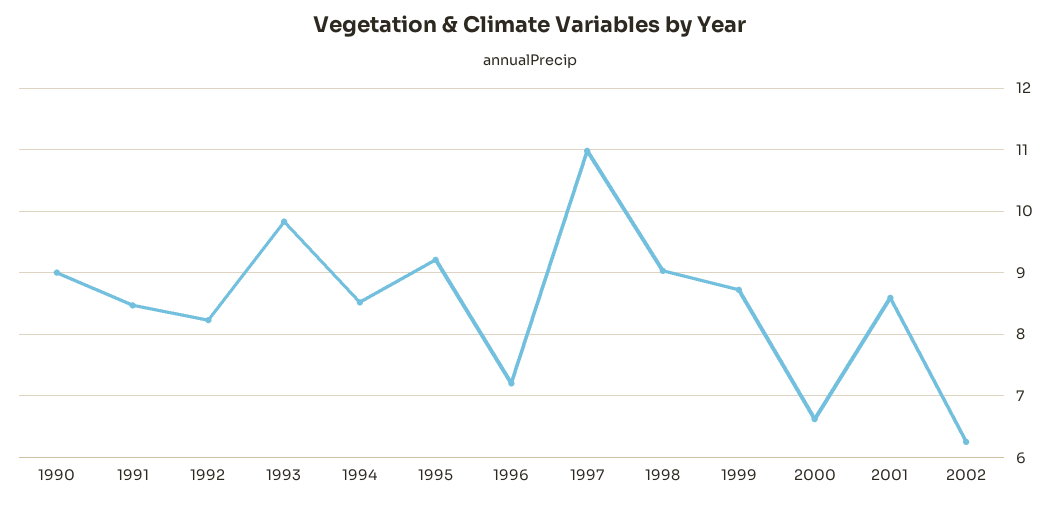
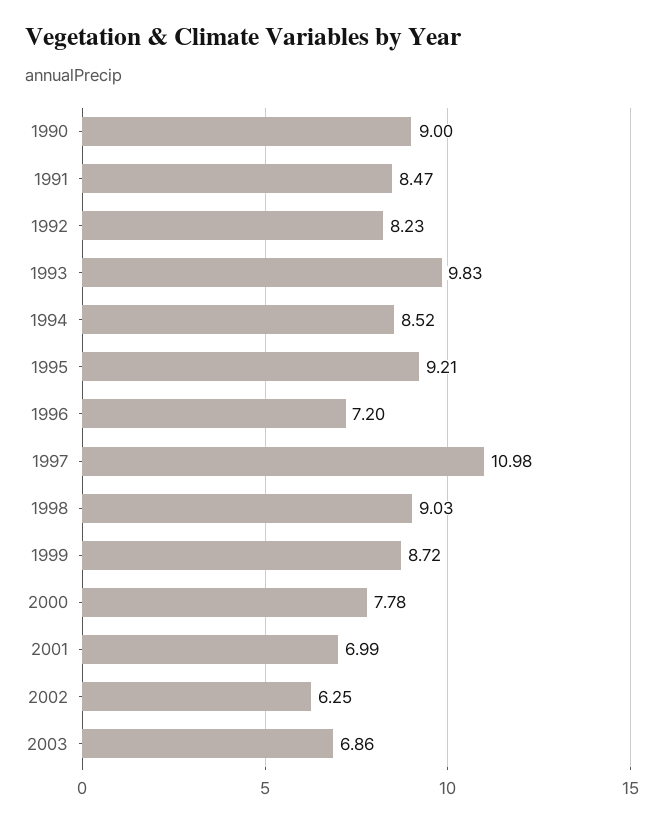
2000: 6.6 -> 7.78
2001: 8.6 -> 6.99
2003: none -> 6.86

